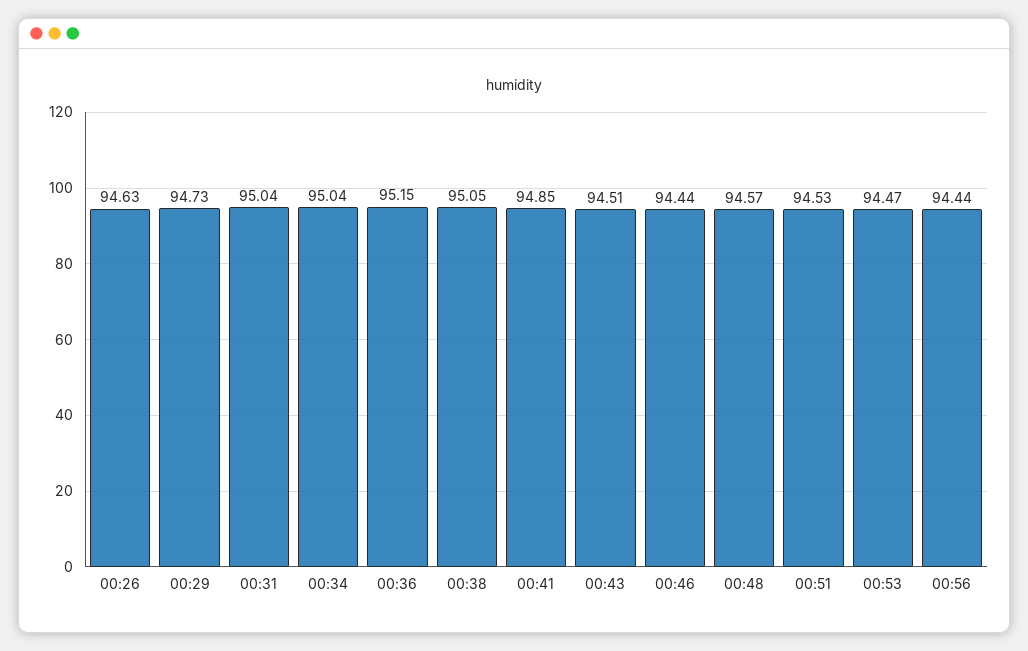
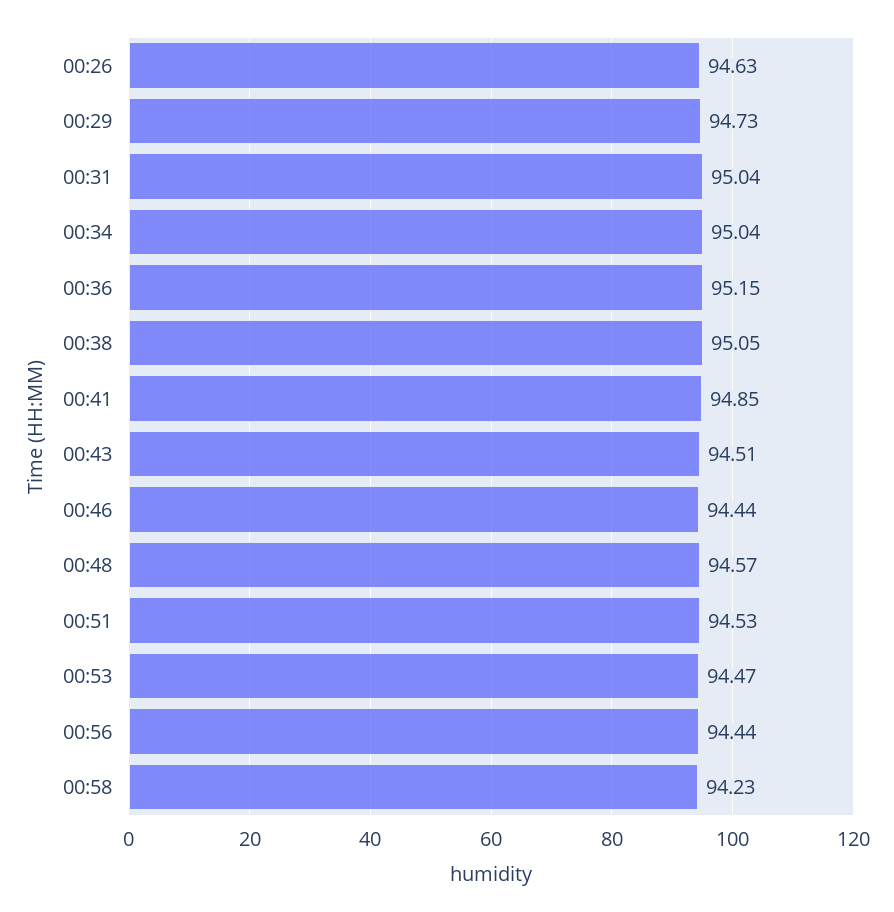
00:58: none -> 94.23

